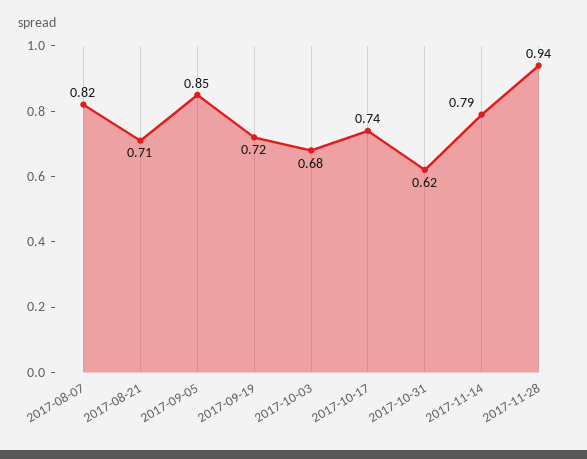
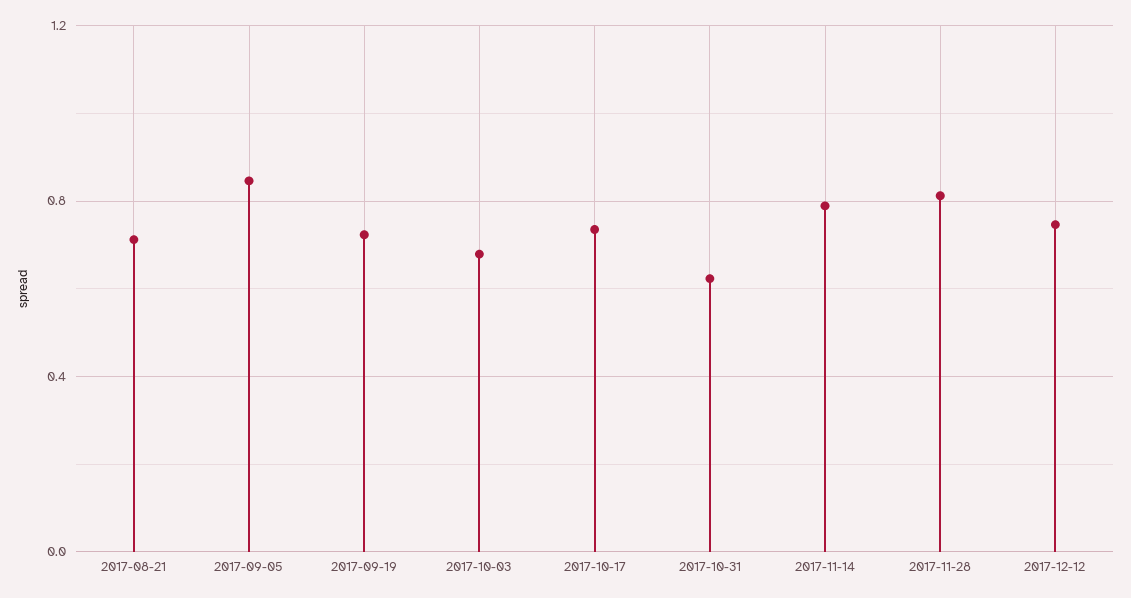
2017-08-07: 0.82 -> none
2017-11-28: 0.94 -> 0.8
2017-12-12: none -> 0.75

